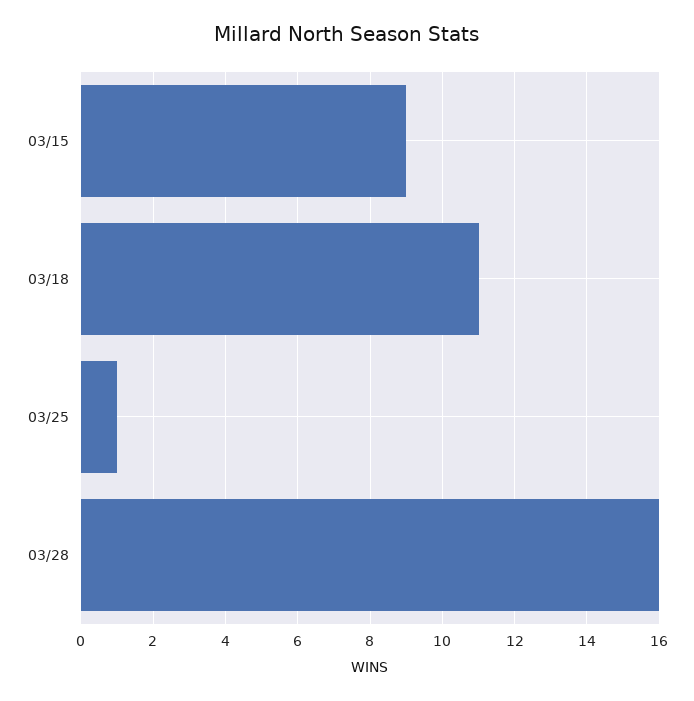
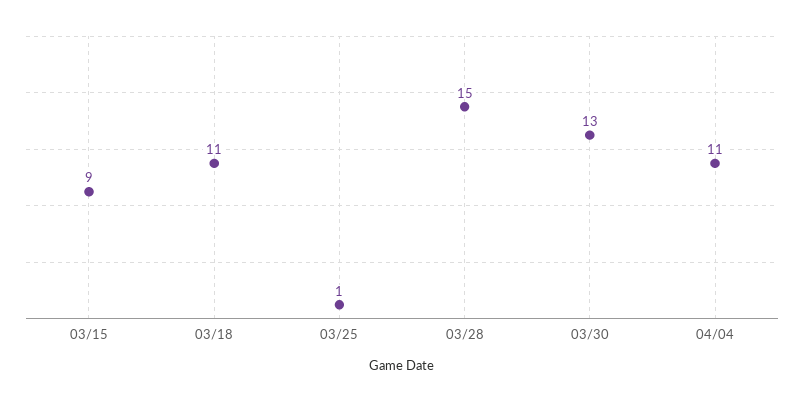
03/28: 16 -> 15
03/30: none -> 13
04/04: none -> 11

